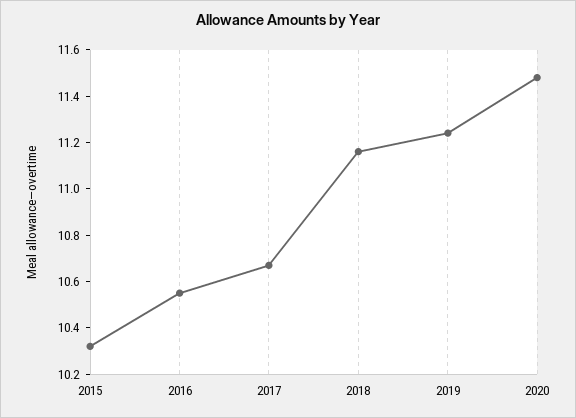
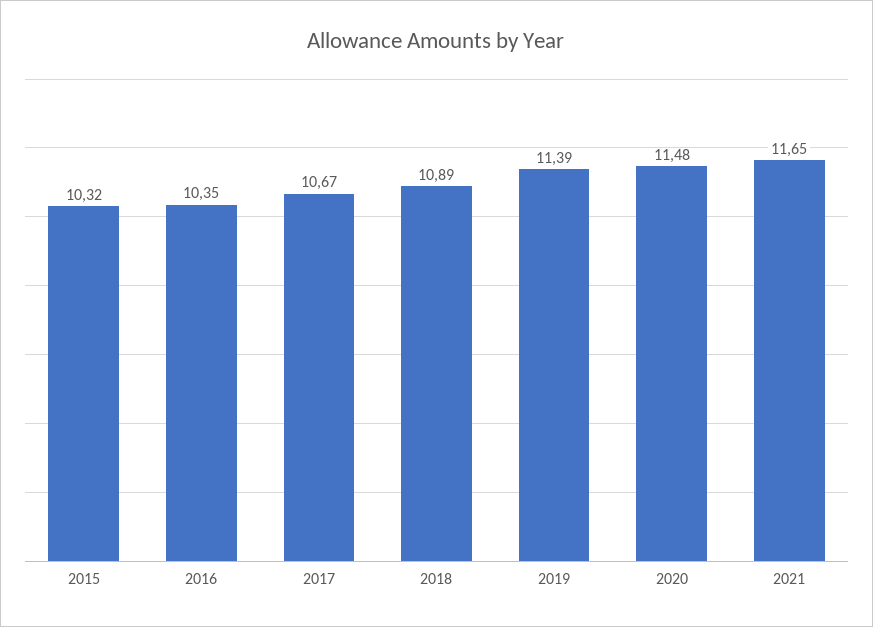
2016: 10.55 -> 10.35
2018: 11.15 -> 10.89
2019: 11.25 -> 11.39
2021: none -> 11.65

